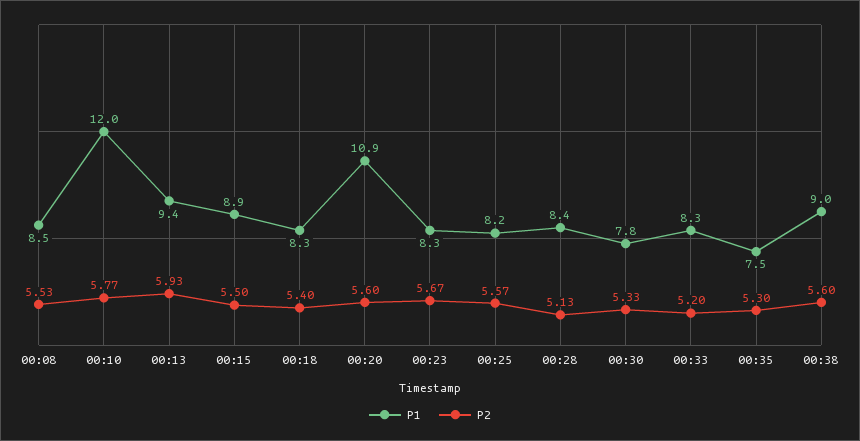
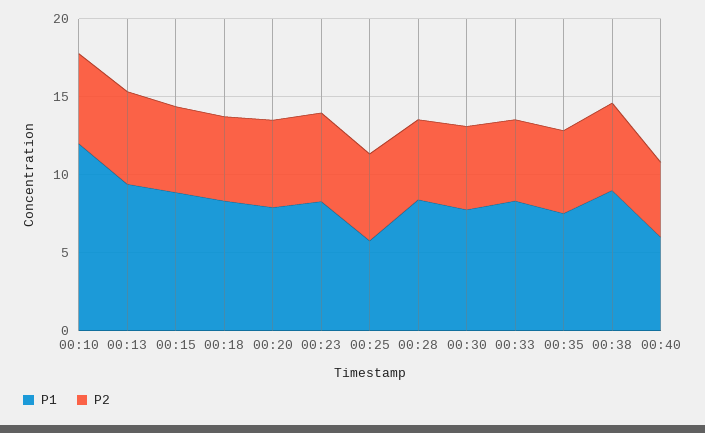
P1, 00:08: 8.5 -> none
P2, 00:08: 5.53 -> none
P1, 00:20: 10.9 -> 8
P1, 00:25: 8.2 -> 6
P1, 00:40: none -> 6
P2, 00:40: none -> 5

